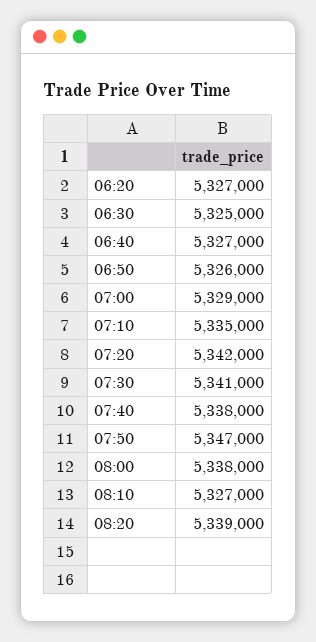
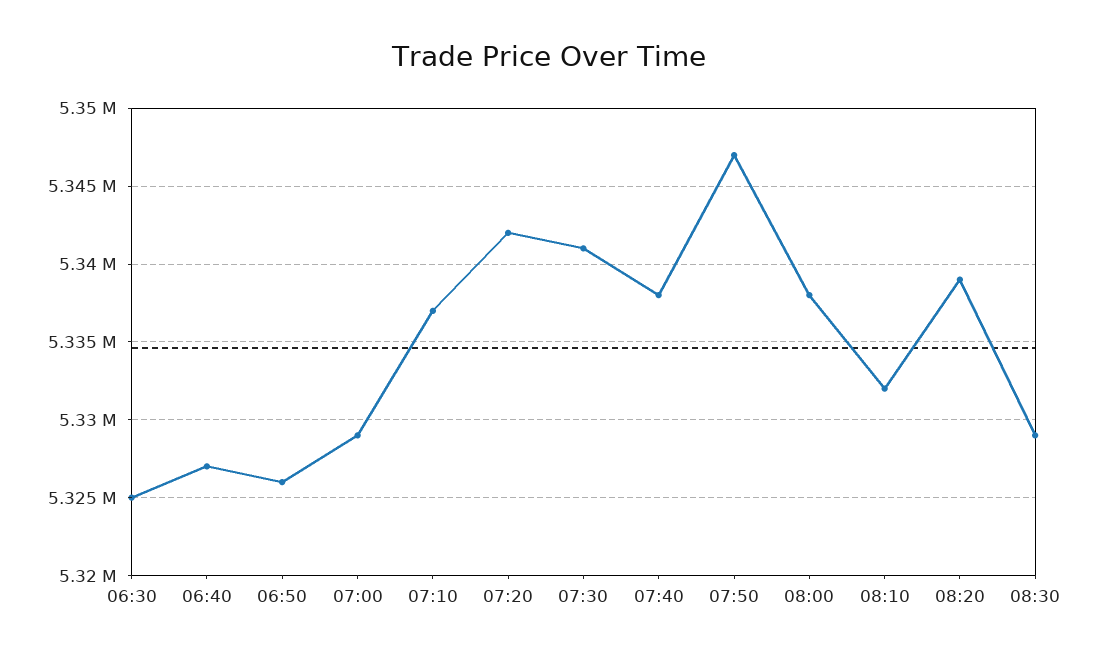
06:20: 5327000 -> none
07:10: 5335000 -> 5337000
08:10: 5327000 -> 5332000
08:30: none -> 5329000

